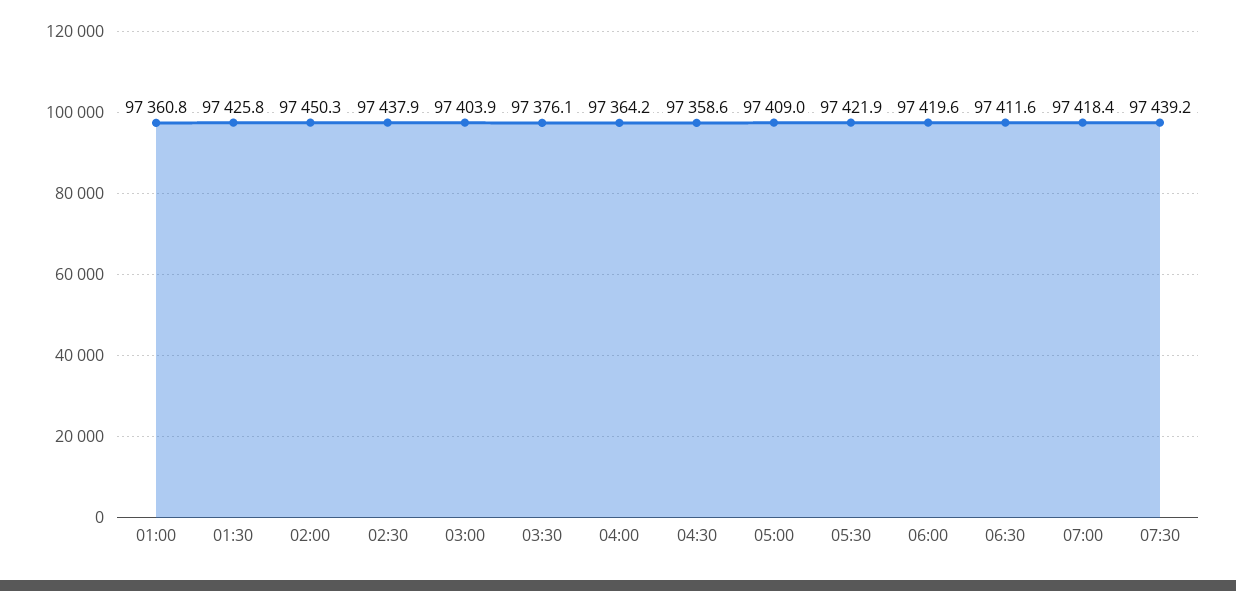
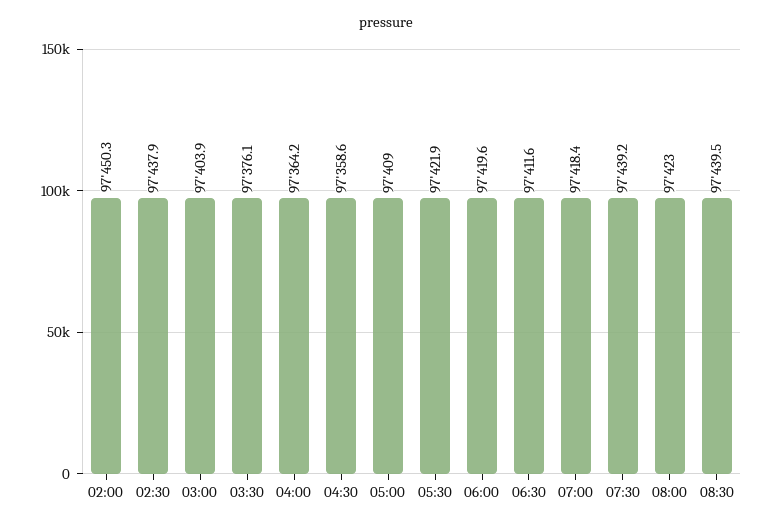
01:00: 97360.8 -> none
01:30: 97425.8 -> none
08:00: none -> 97423
08:30: none -> 97439.5

